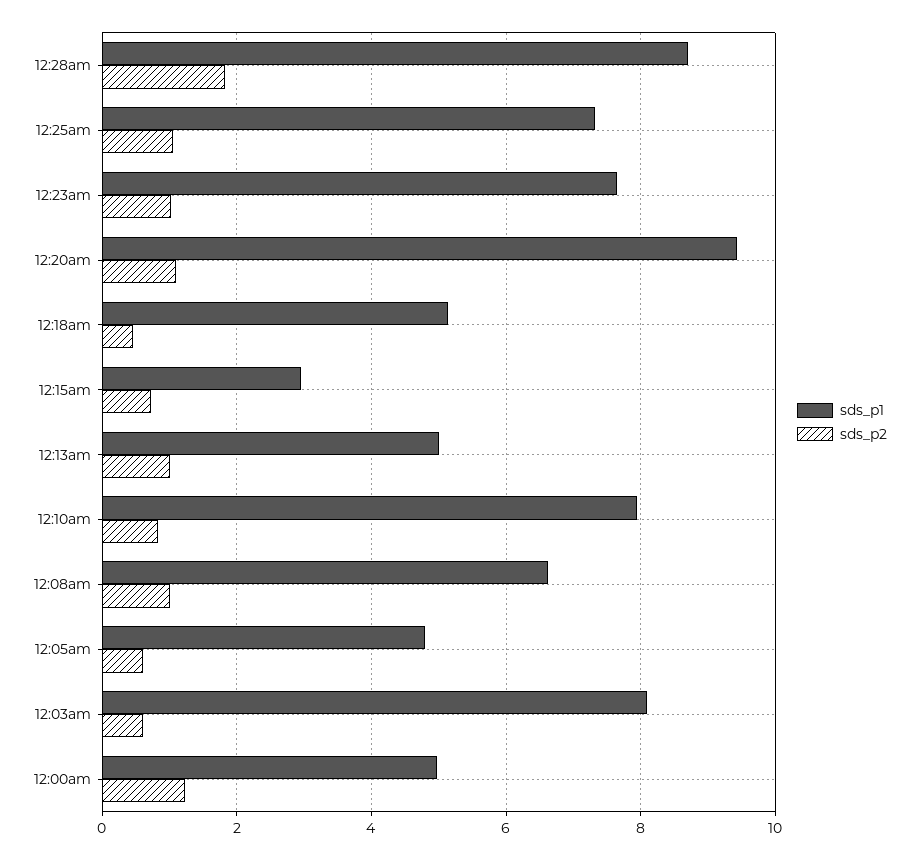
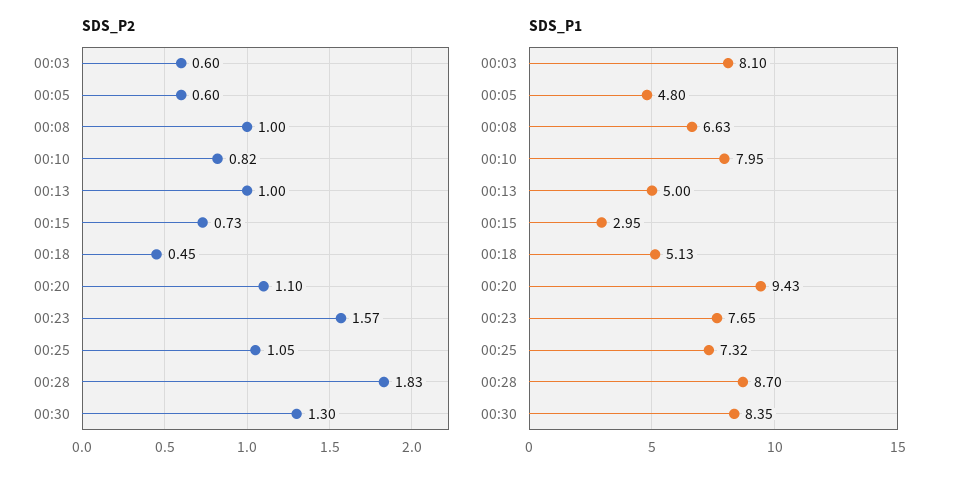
sds_p2, 12:23am: 1 -> 1.57
sds_p1, 12:00am: 5 -> none
sds_p2, 12:00am: 1.2 -> none
sds_p2, 00:30: none -> 1.3
sds_p1, 00:30: none -> 8.35

